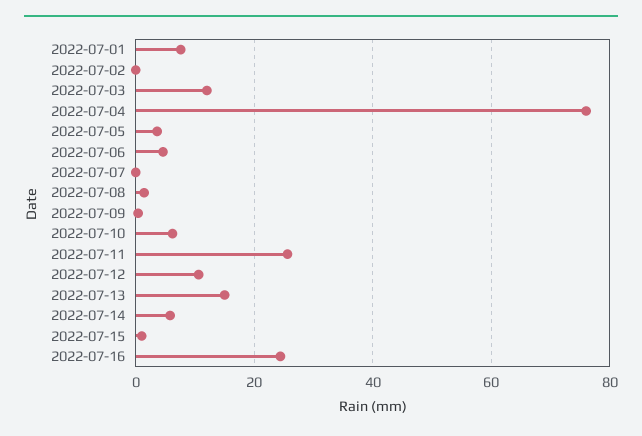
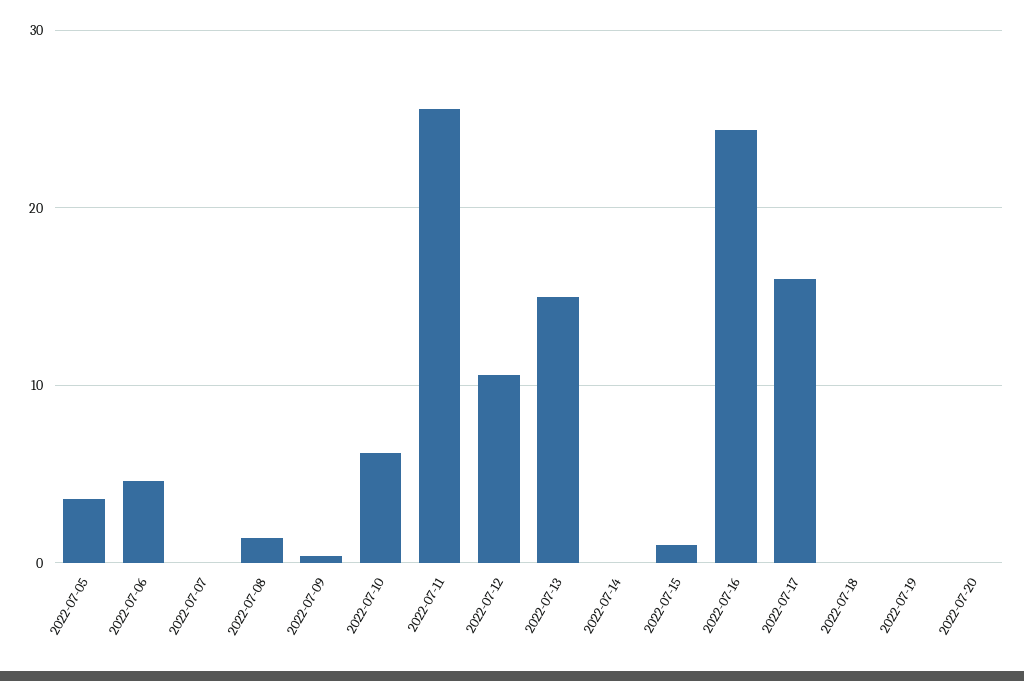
2022-07-01: 8 -> none
2022-07-02: 0 -> none
2022-07-03: 12 -> none
2022-07-04: 76 -> none
2022-07-14: 6 -> 0
2022-07-17: none -> 16
2022-07-18: none -> 0
2022-07-19: none -> 0
2022-07-20: none -> 0

